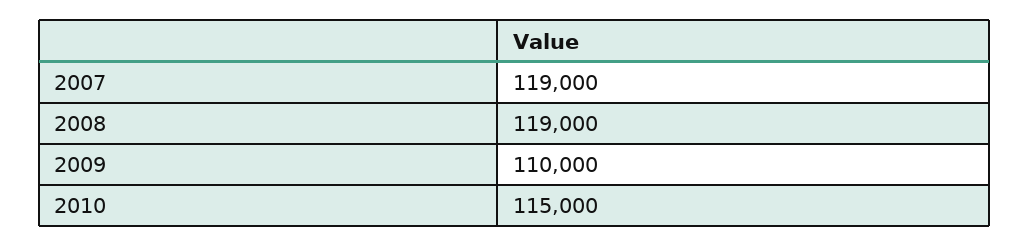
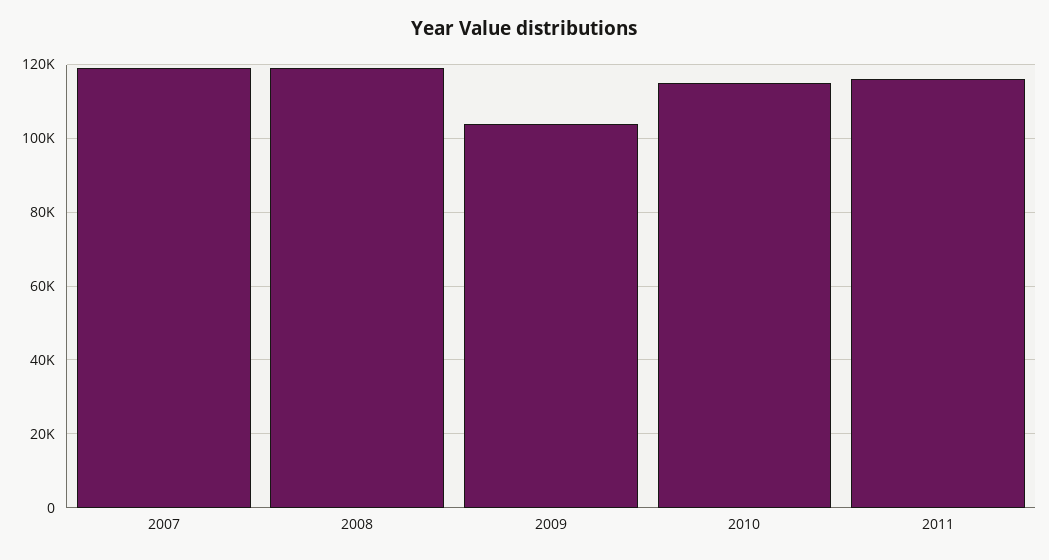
2009: 110000 -> 104000
2011: none -> 116000

